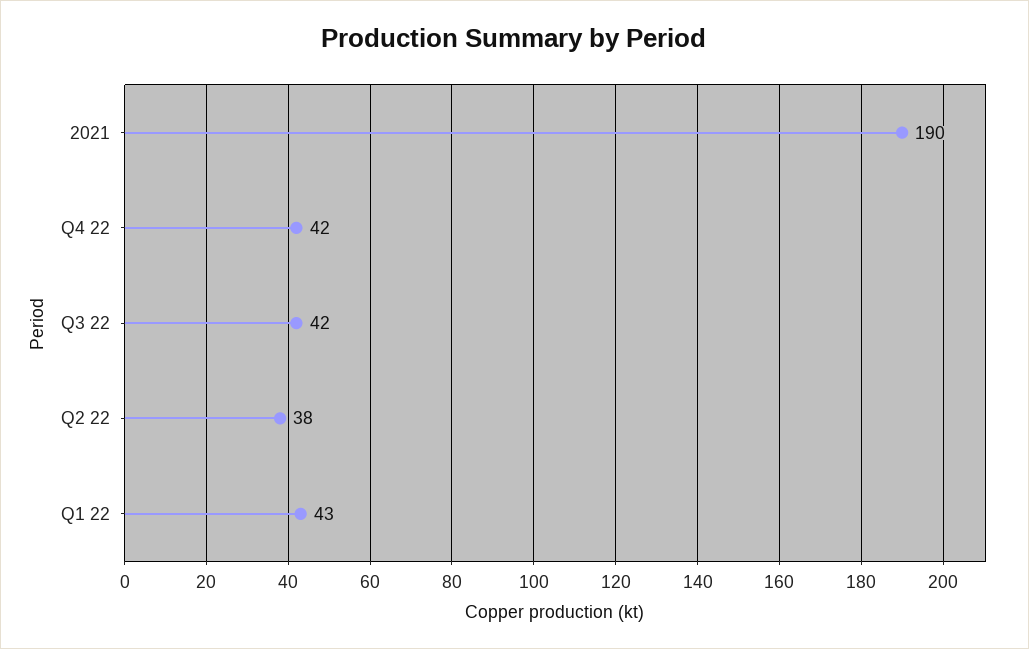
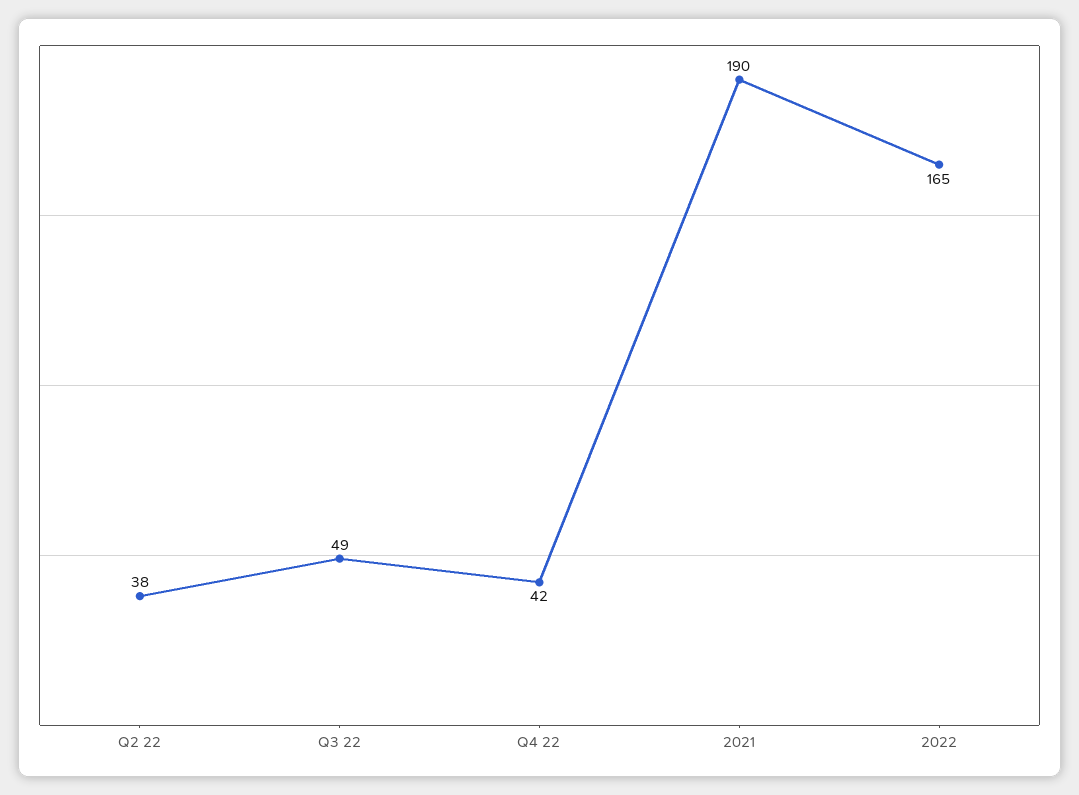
Q3 22: 42 -> 49
Q1 22: 43 -> none
2022: none -> 165

